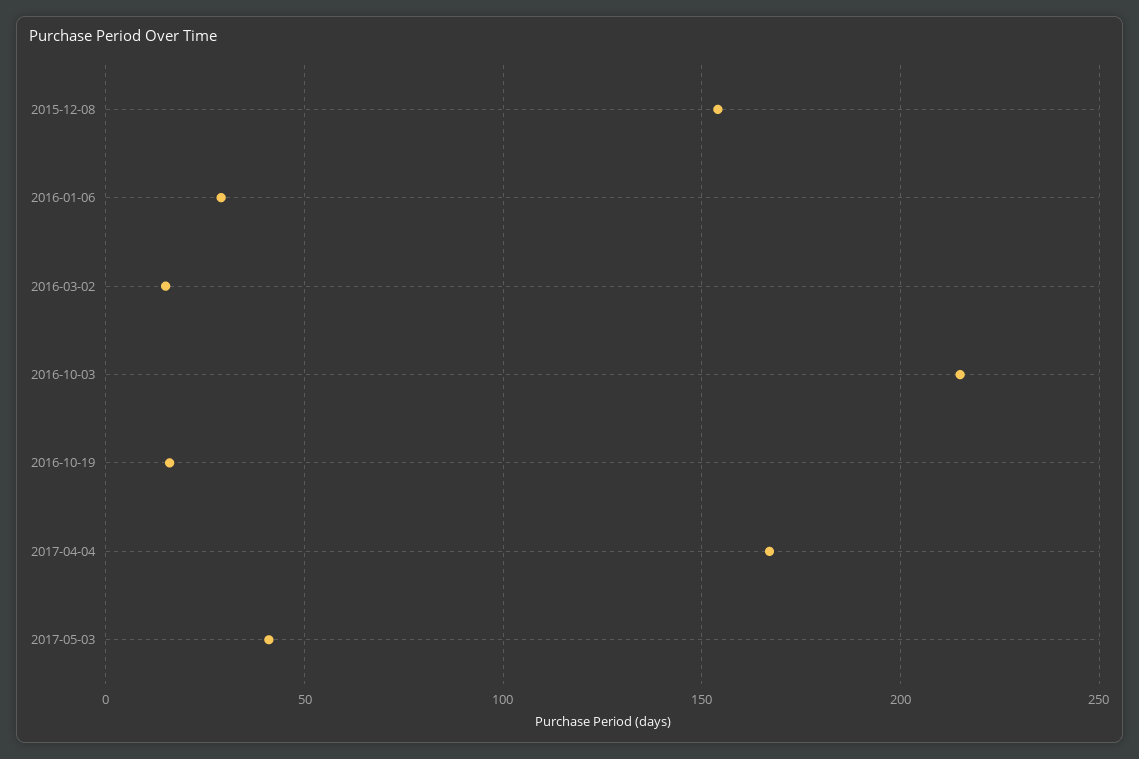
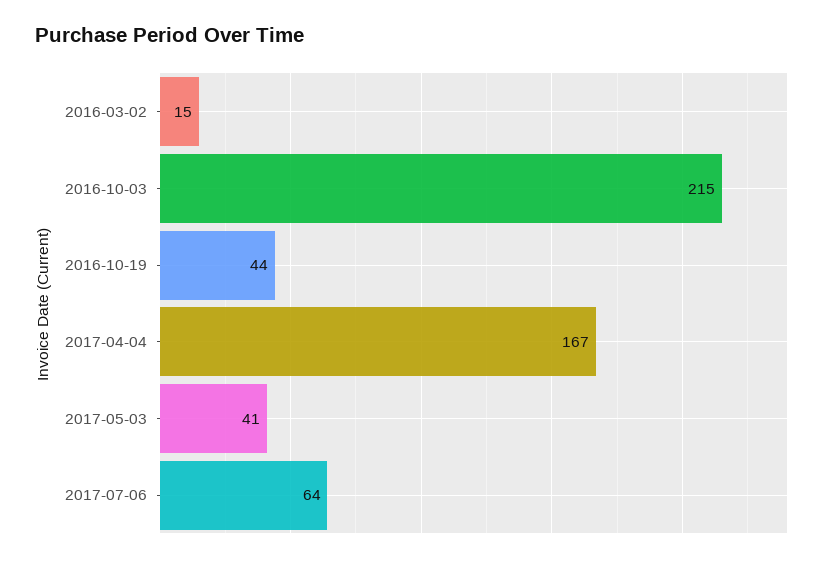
2015-12-08: 155 -> none
2016-01-06: 30 -> none
2016-10-19: 15 -> 44
2017-07-06: none -> 64

